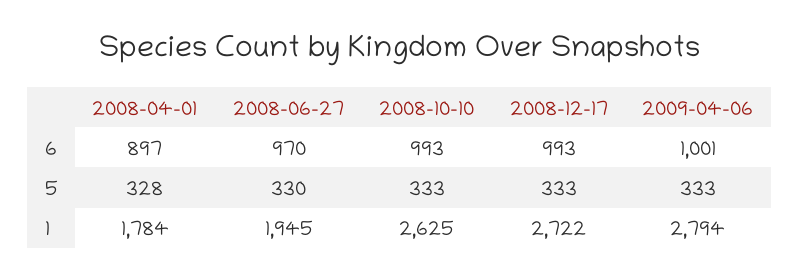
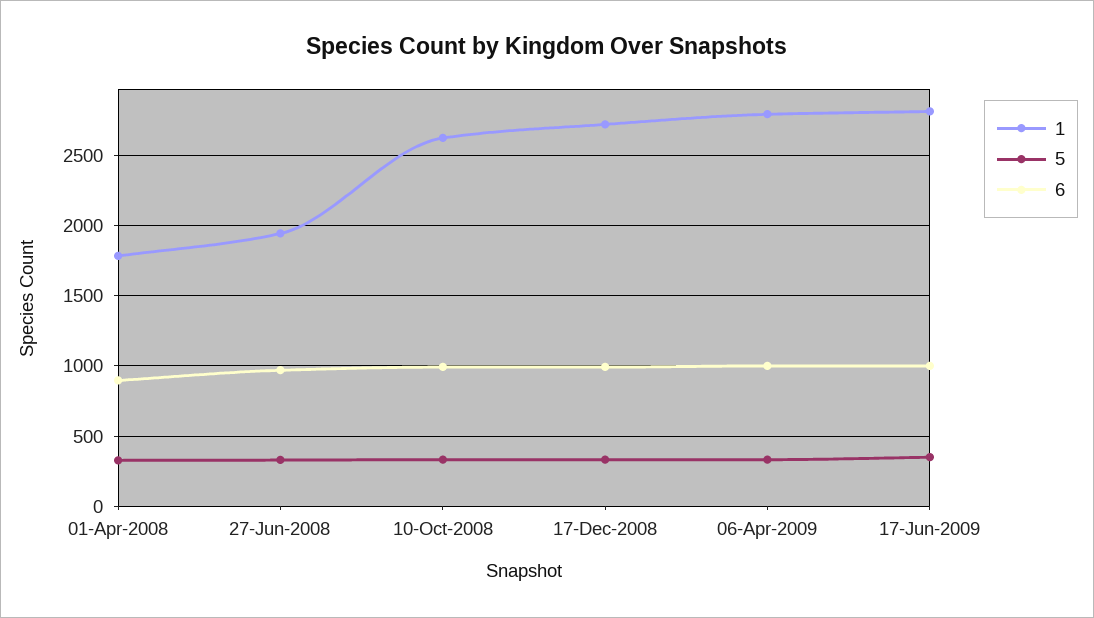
1, 17-Jun-2009: none -> 2800
5, 17-Jun-2009: none -> 350
6, 17-Jun-2009: none -> 1000

